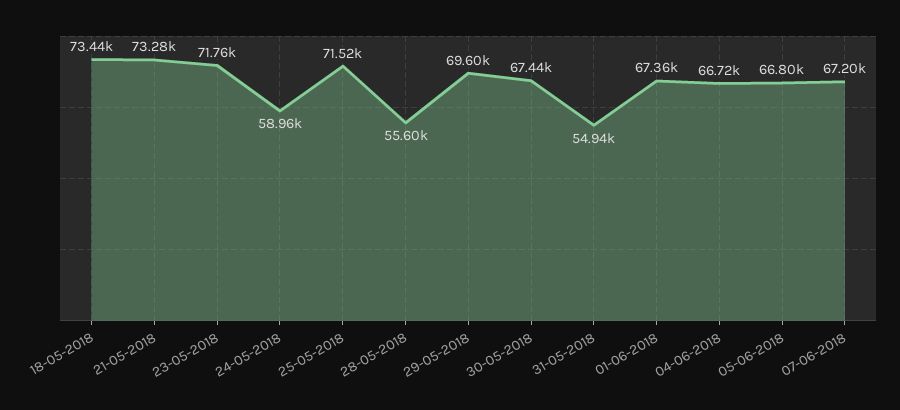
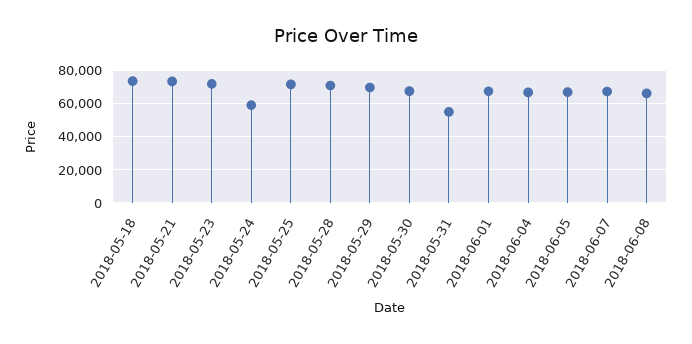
28-05-2018: 55600 -> 70000
2018-06-08: none -> 65000

